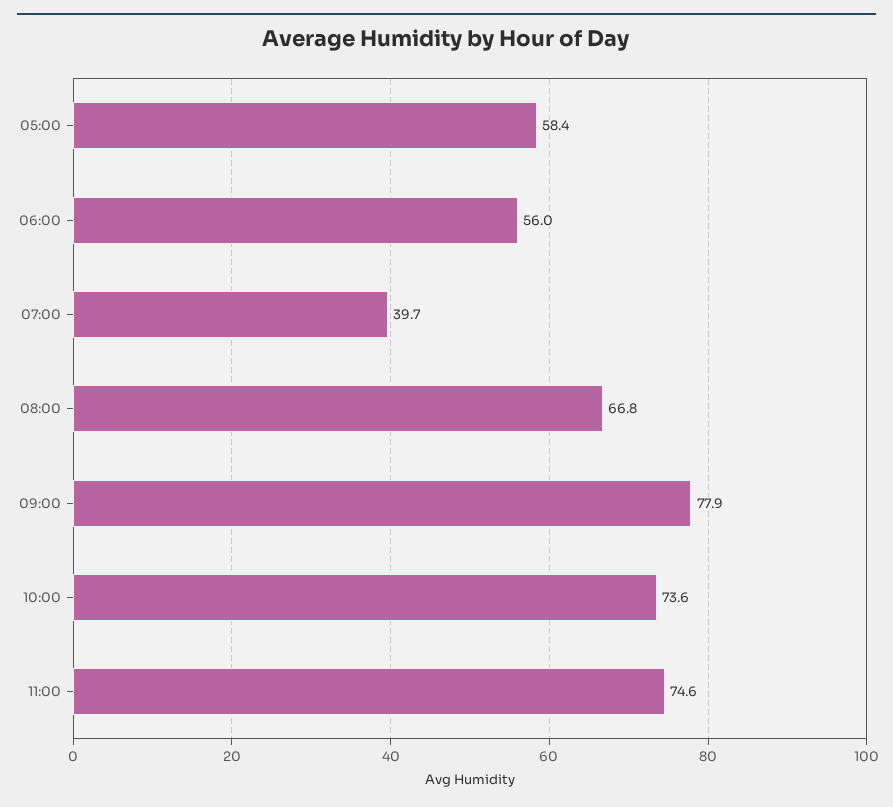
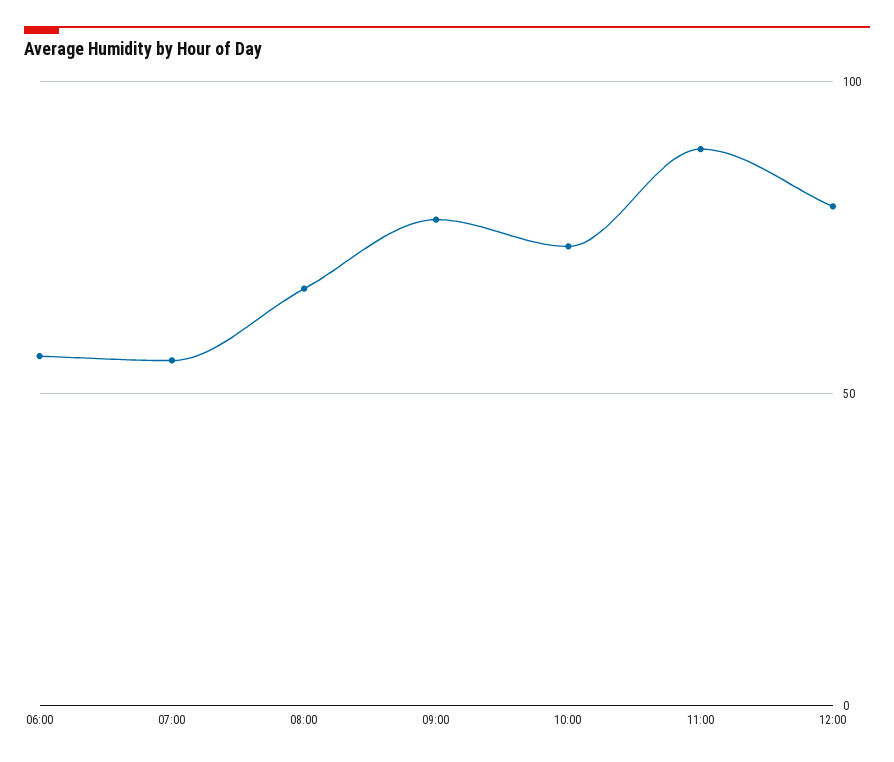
05:00: 58.4 -> none
07:00: 39.7 -> 55
11:00: 74.6 -> 90
12:00: none -> 80

